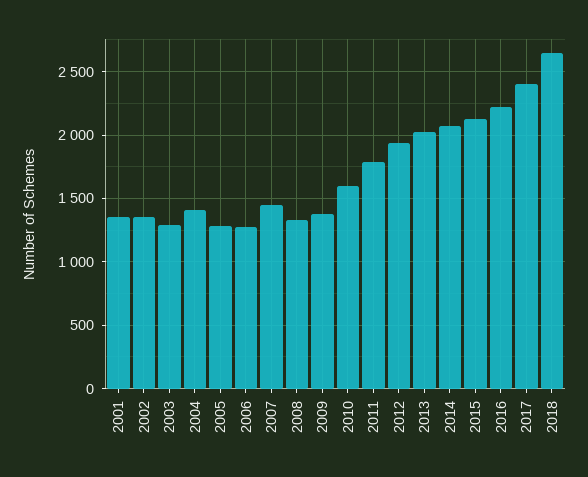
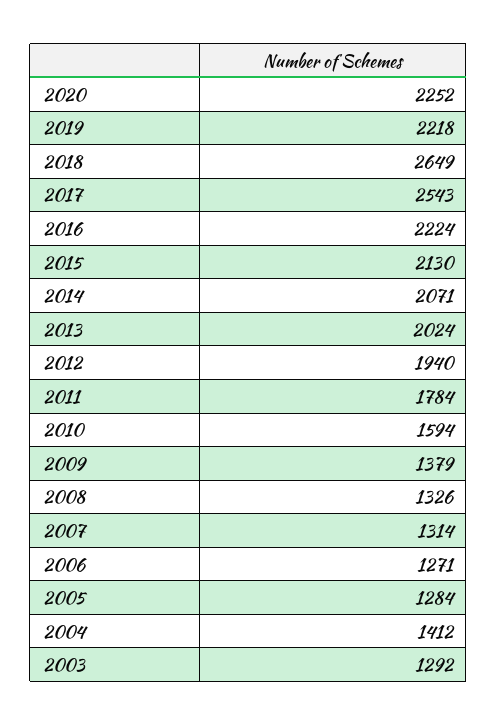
2001: 1350 -> none
2002: 1350 -> none
2007: 1450 -> 1314
2017: 2400 -> 2543
2020: none -> 2252
2019: none -> 2218

